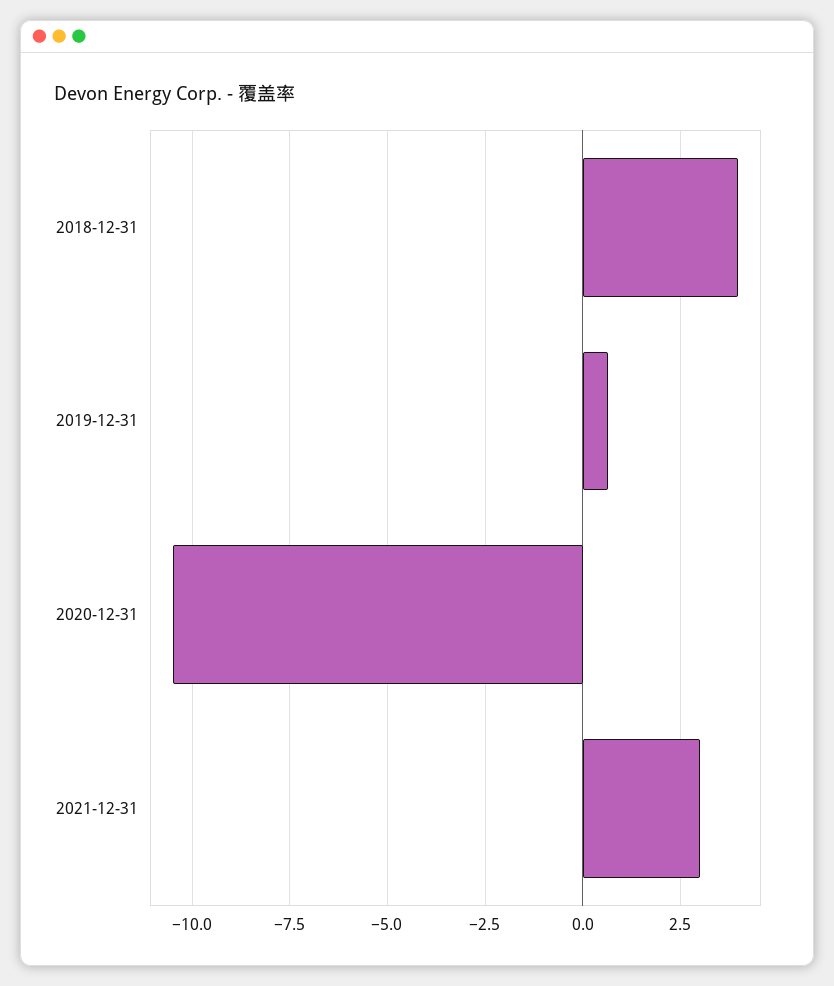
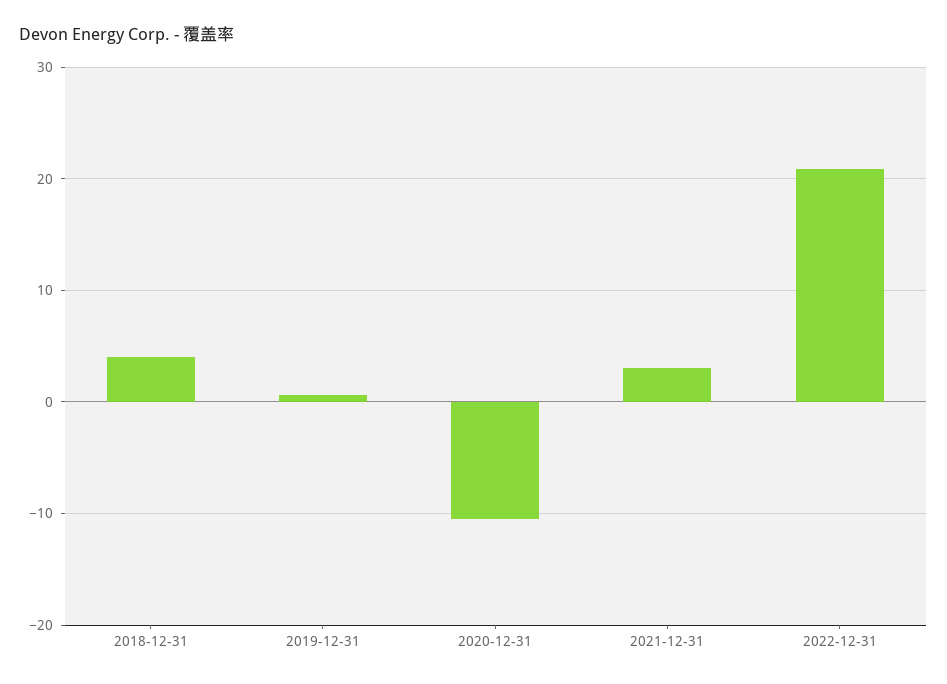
2022-12-31: none -> 21

